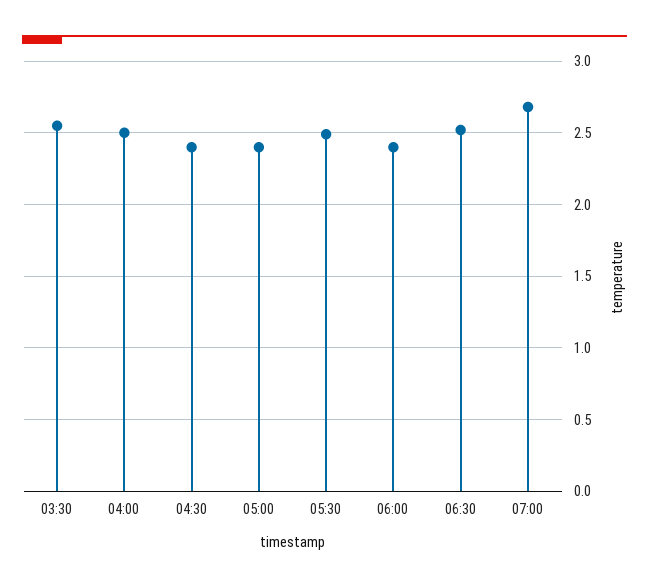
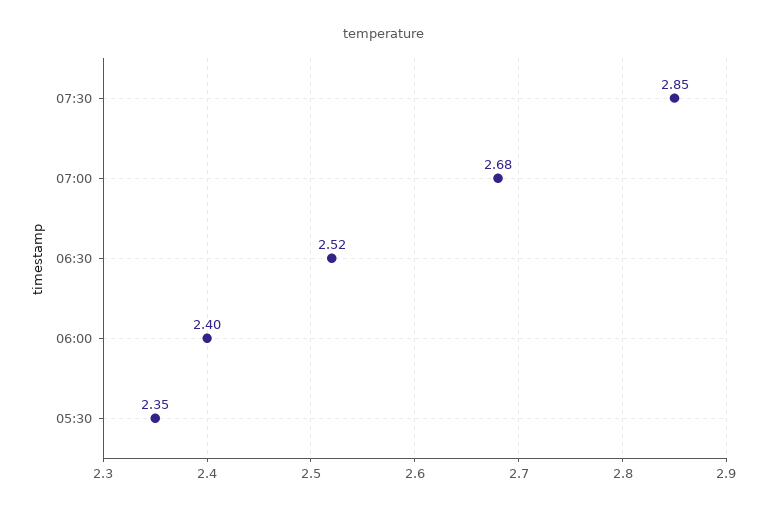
03:30: 2.55 -> none
04:00: 2.5 -> none
04:30: 2.4 -> none
05:00: 2.4 -> none
05:30: 2.5 -> 2.35
07:30: none -> 2.85

